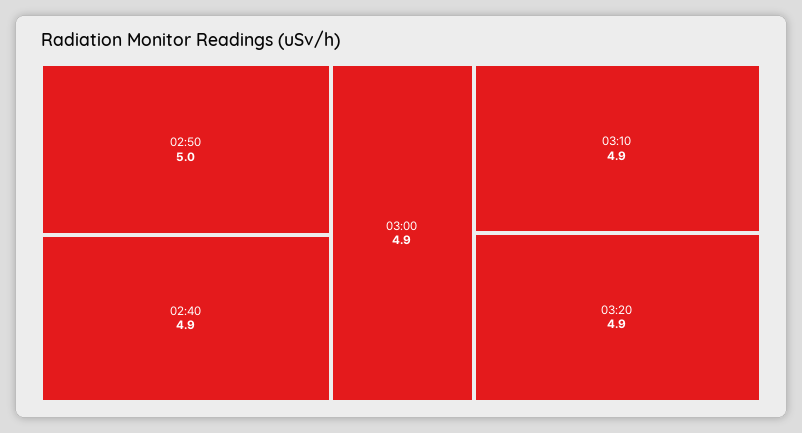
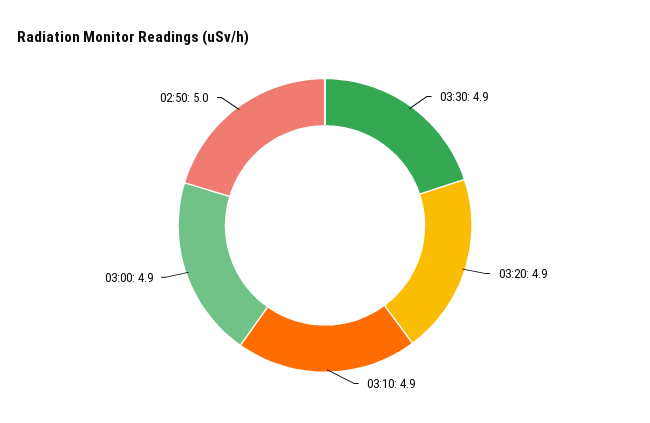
02:40: 4.9 -> none
03:30: none -> 4.9

